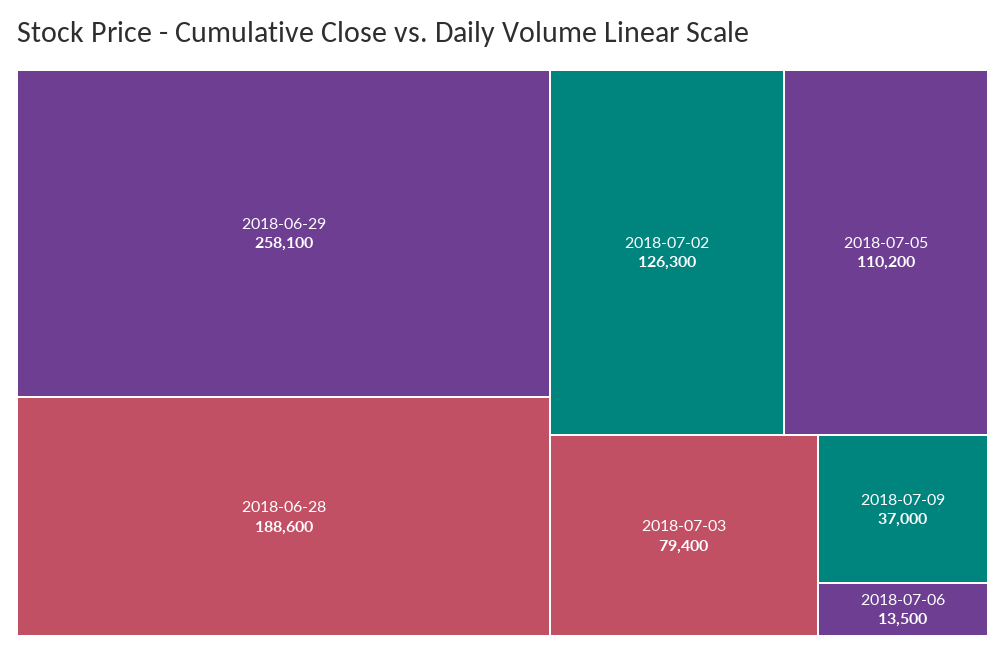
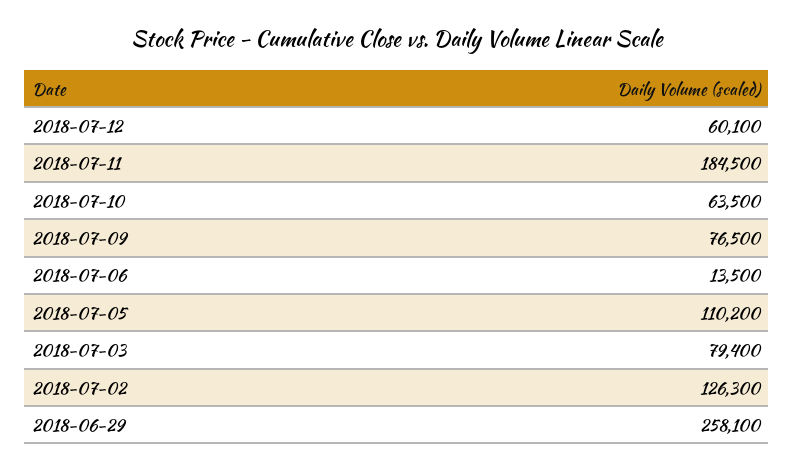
2018-06-28: 188600 -> none
2018-07-09: 37000 -> 76500
2018-07-12: none -> 60100
2018-07-11: none -> 184500
2018-07-10: none -> 63500

